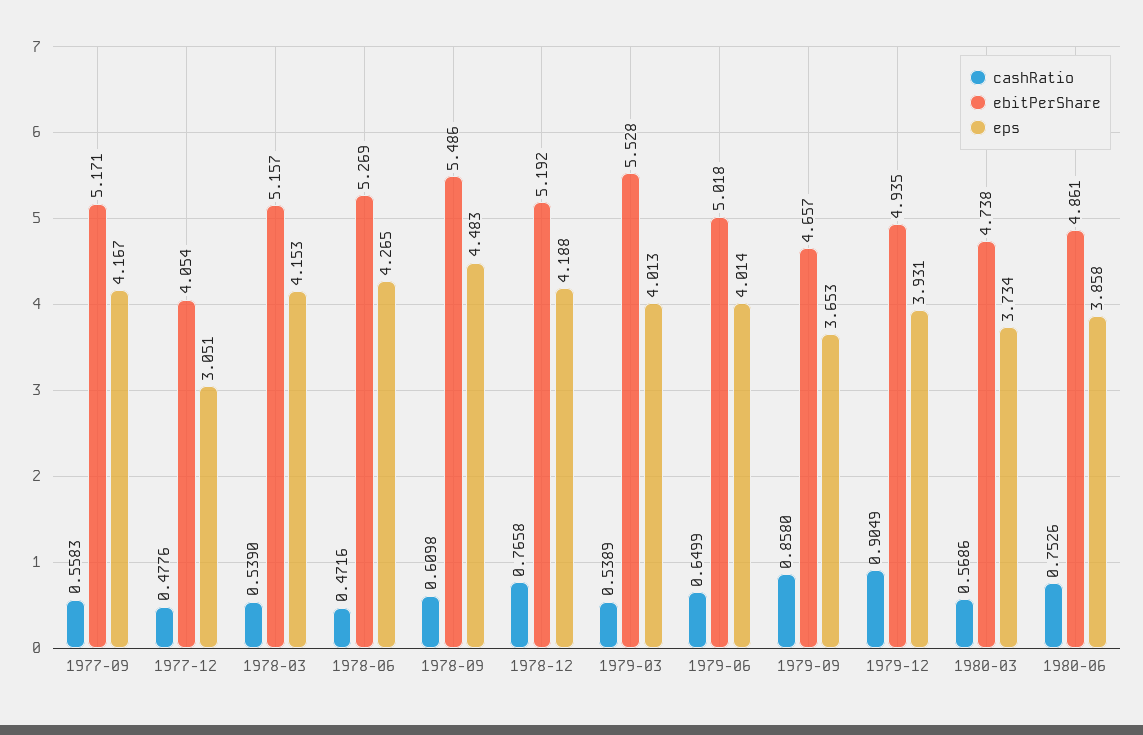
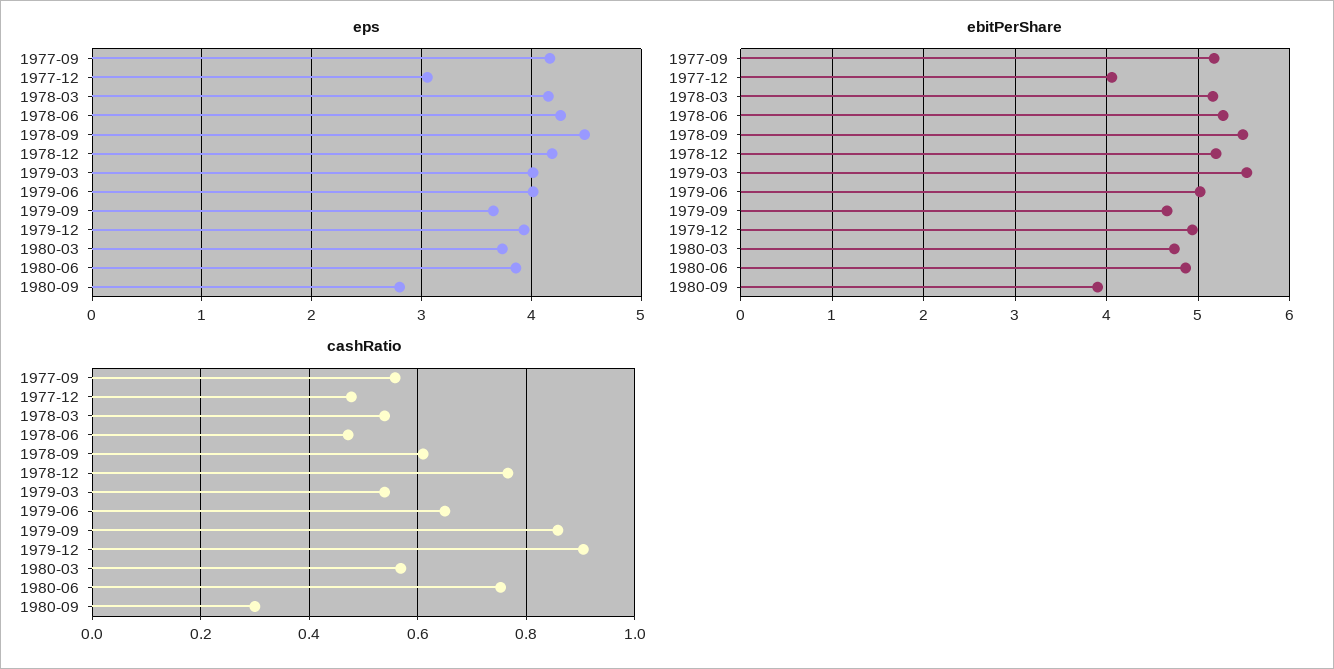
eps, 1980-09: none -> 2.8
ebitPerShare, 1980-09: none -> 3.9
cashRatio, 1980-09: none -> 0.3

